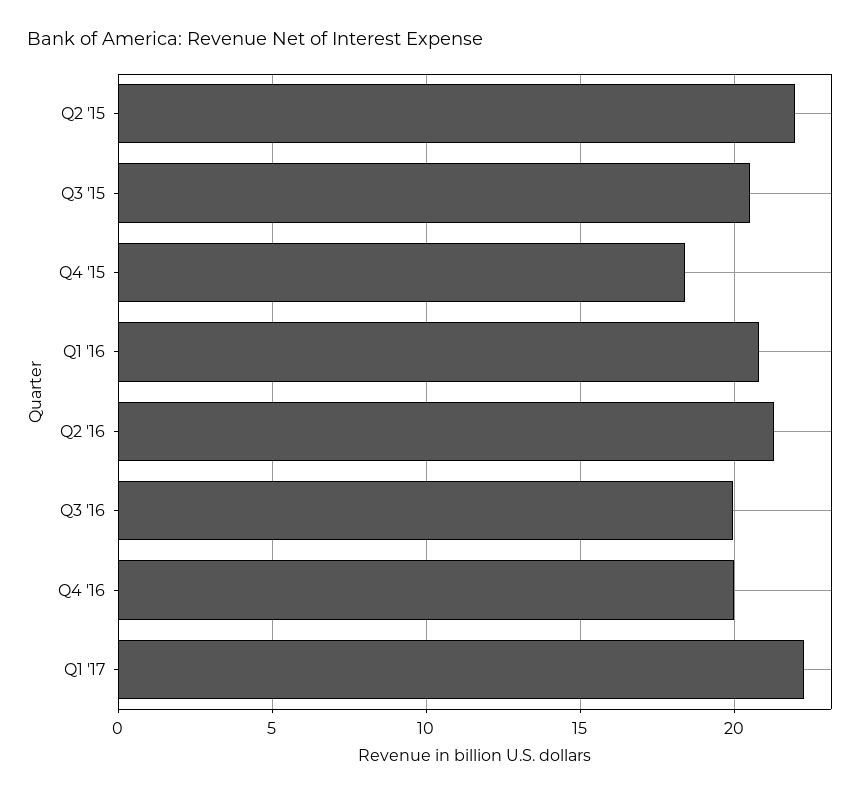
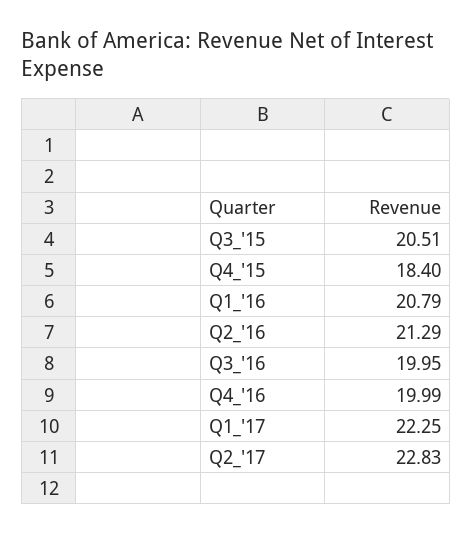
Q2 '15: 22 -> none
Q2_'17: none -> 22.83

